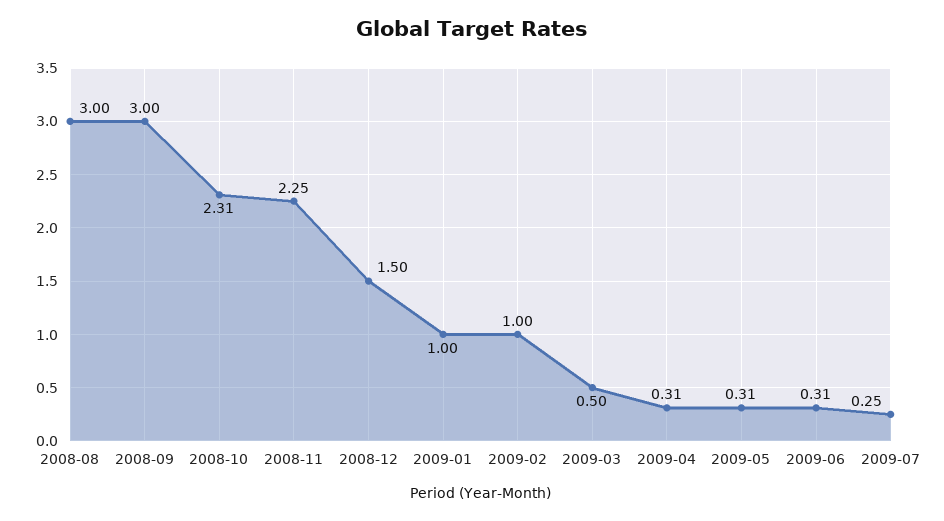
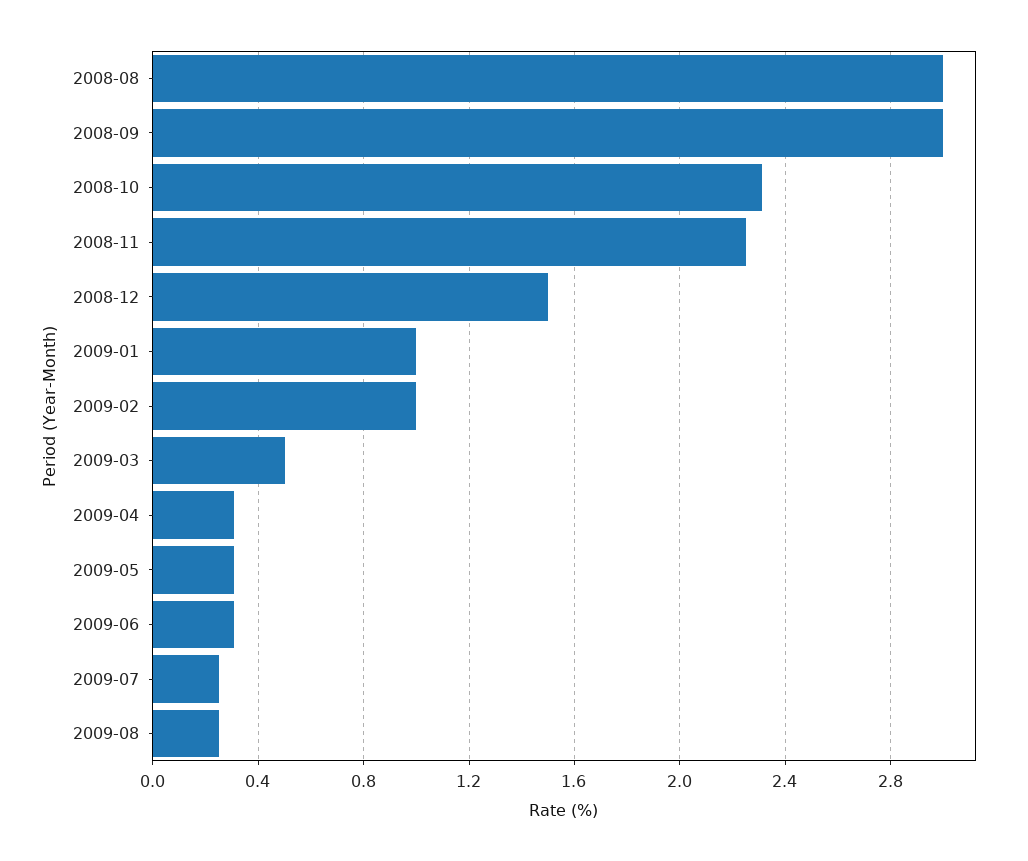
2009-08: none -> 0.25

